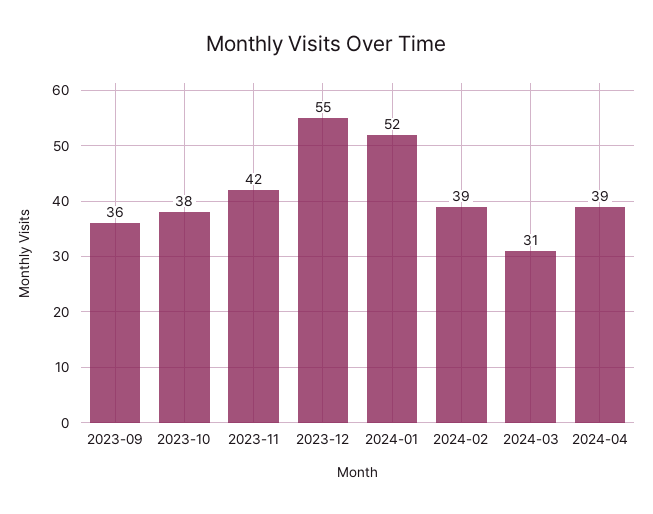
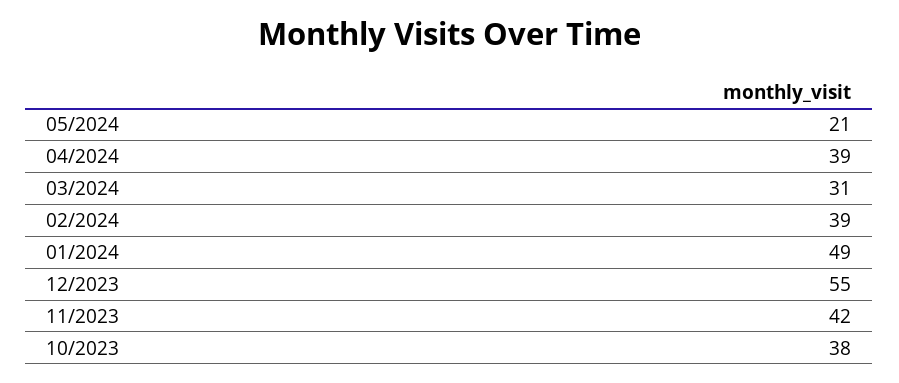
2023-09: 36 -> none
2024-01: 52 -> 49
05/2024: none -> 21

